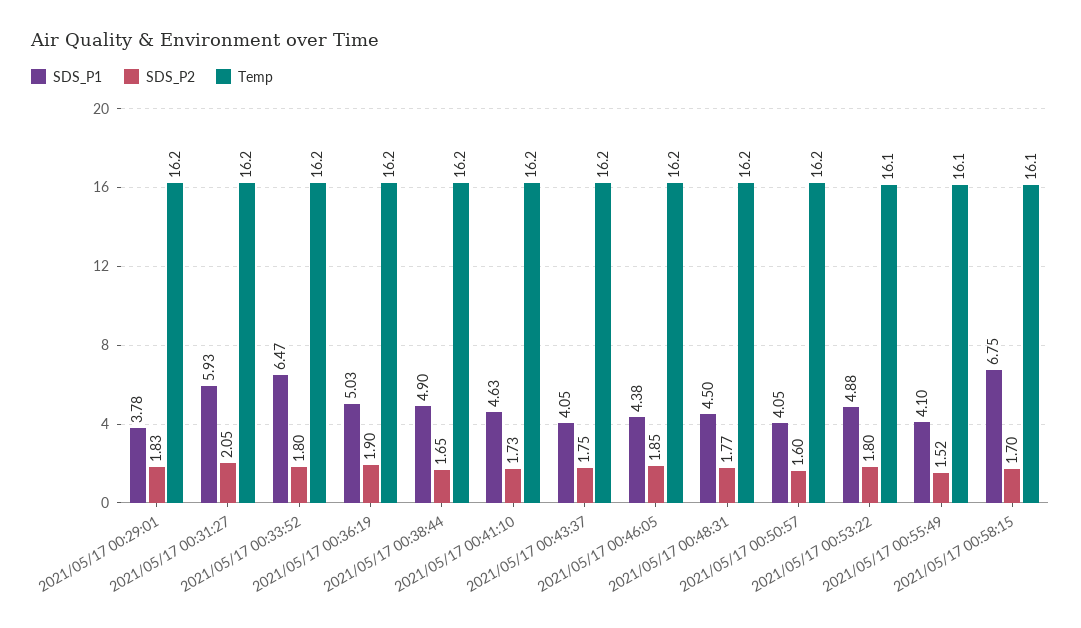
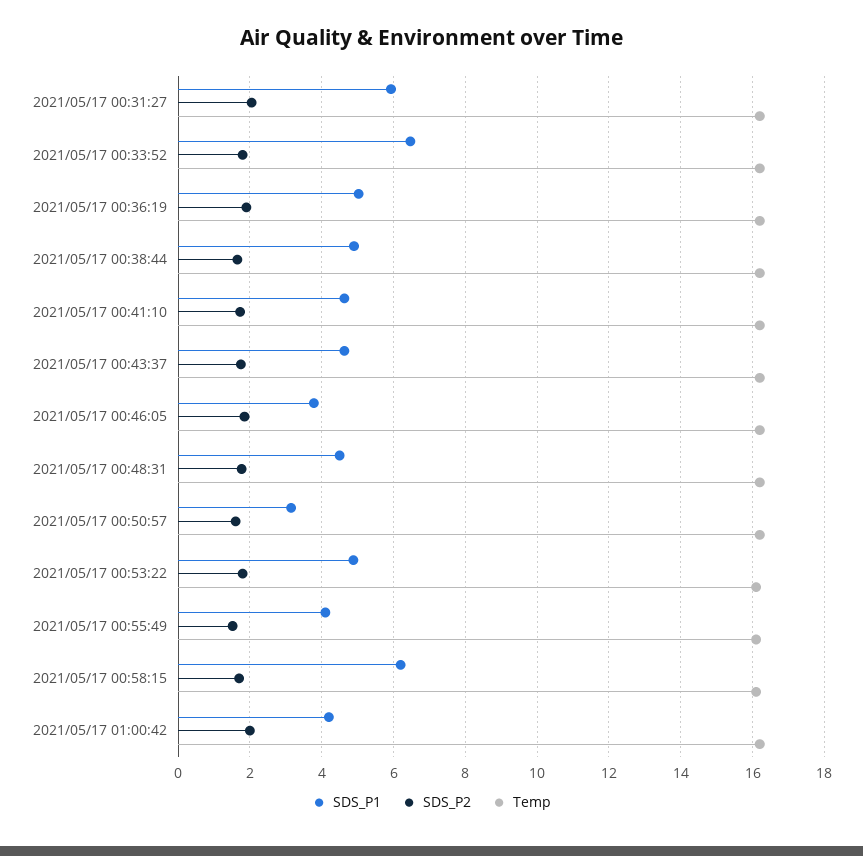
SDS_P1, 2021/05/17 00:29:01: 3.78 -> none
SDS_P2, 2021/05/17 00:29:01: 1.83 -> none
Temp, 2021/05/17 00:29:01: 16.2 -> none
SDS_P1, 2021/05/17 00:43:37: 4.05 -> 4.6
SDS_P1, 2021/05/17 00:46:05: 4.38 -> 3.8
SDS_P1, 2021/05/17 00:50:57: 4.05 -> 3.2
SDS_P1, 2021/05/17 00:58:15: 6.75 -> 6.2
SDS_P1, 2021/05/17 01:00:42: none -> 4.2
SDS_P2, 2021/05/17 01:00:42: none -> 2
Temp, 2021/05/17 01:00:42: none -> 16.2

